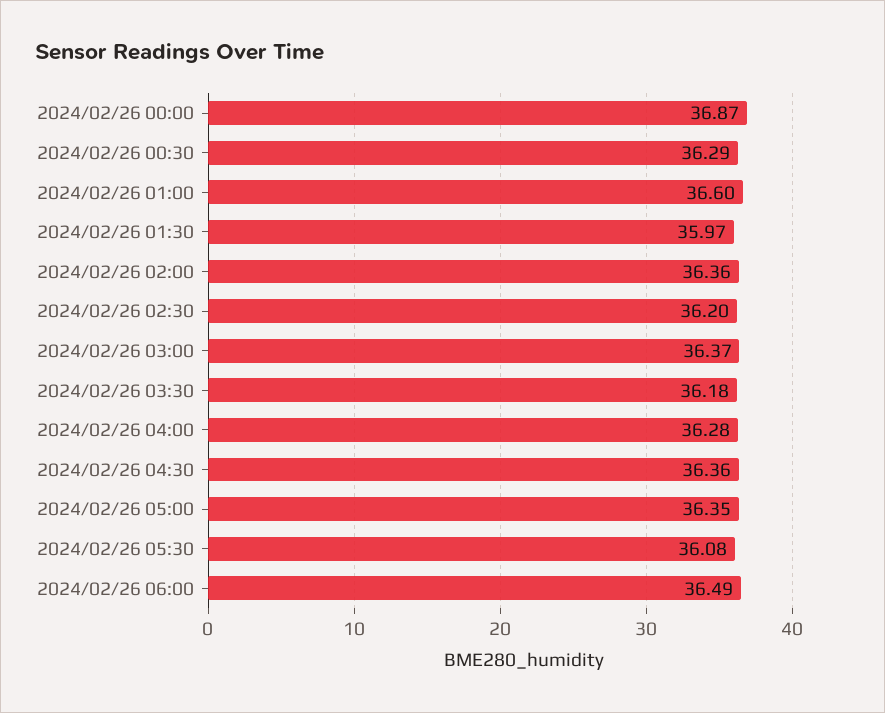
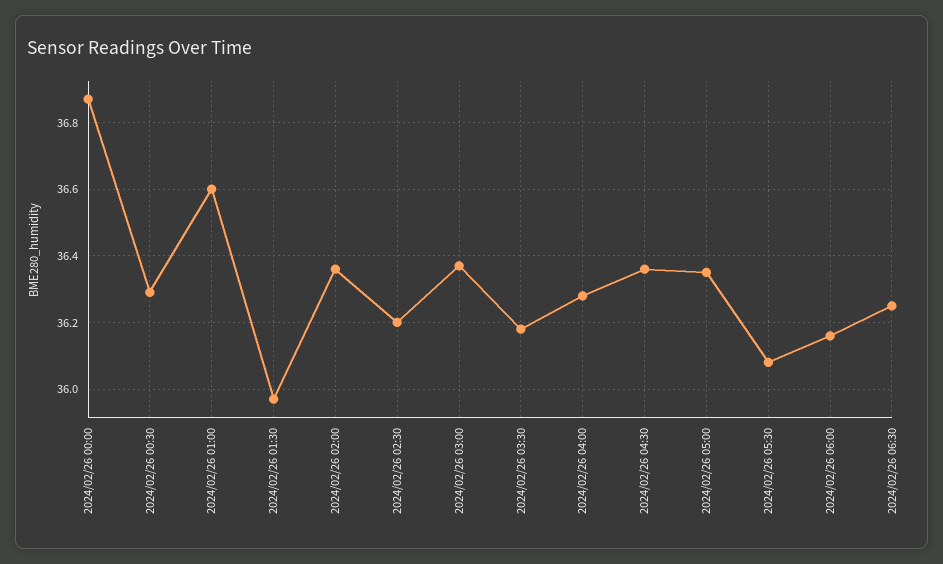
2024/02/26 06:00: 36.49 -> 36.15
2024/02/26 06:30: none -> 36.25

